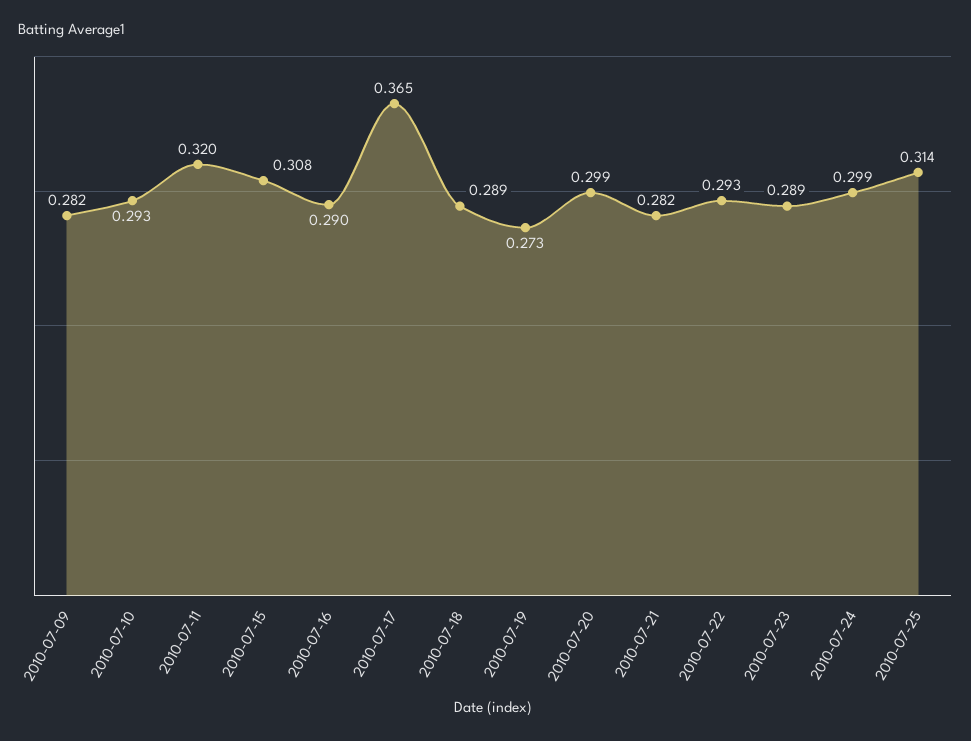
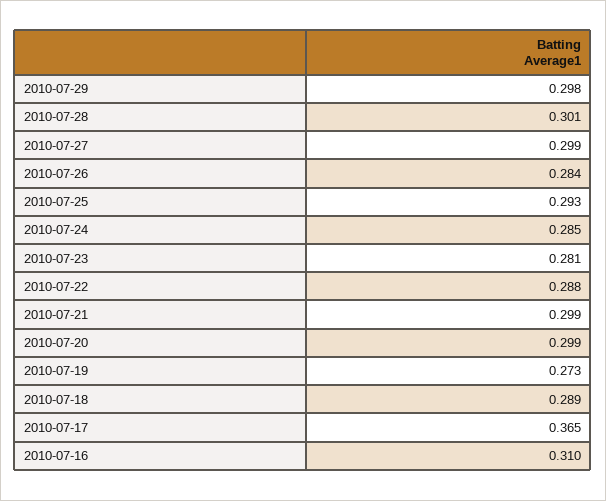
2010-07-09: 0.282 -> none
2010-07-10: 0.293 -> none
2010-07-11: 0.32 -> none
2010-07-15: 0.308 -> none
2010-07-16: 0.29 -> 0.31
2010-07-21: 0.282 -> 0.299
2010-07-22: 0.293 -> 0.288
2010-07-23: 0.289 -> 0.281
2010-07-24: 0.299 -> 0.285
2010-07-25: 0.314 -> 0.293
2010-07-29: none -> 0.298
2010-07-28: none -> 0.301
2010-07-27: none -> 0.299
2010-07-26: none -> 0.284

